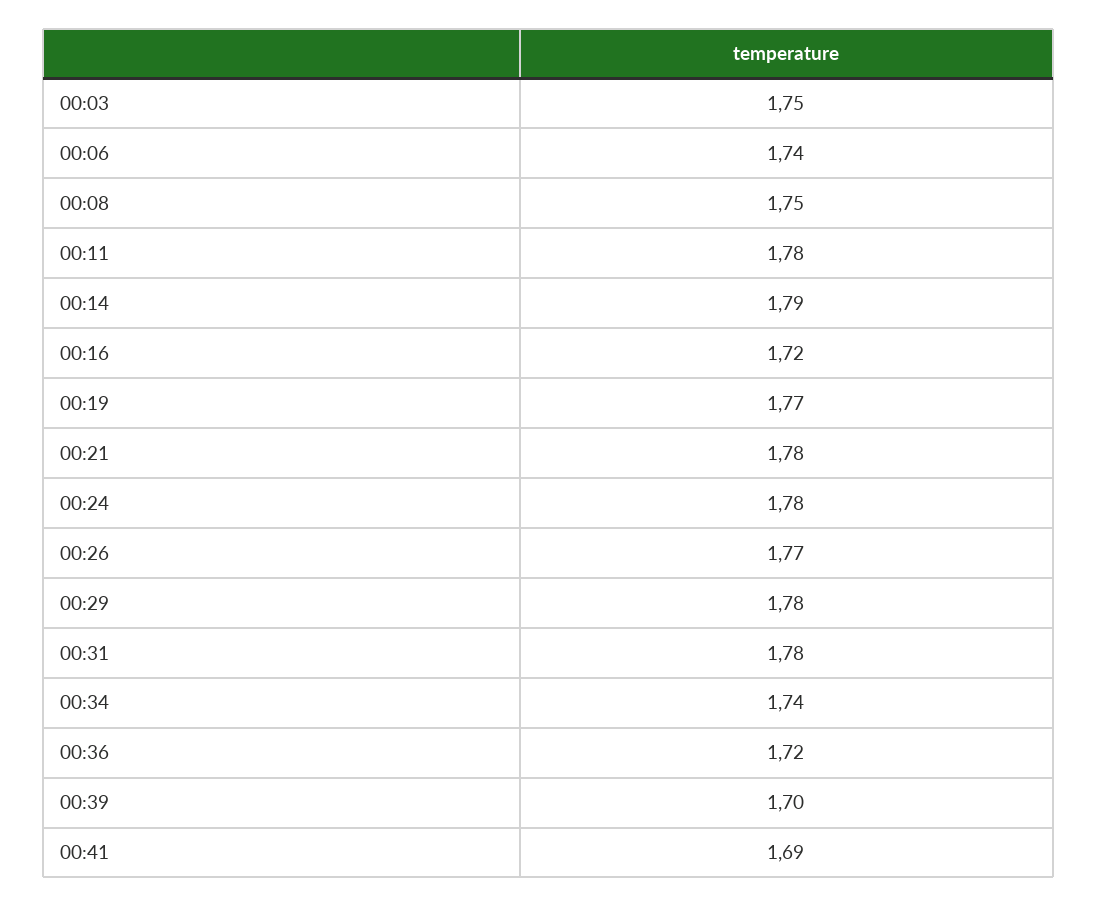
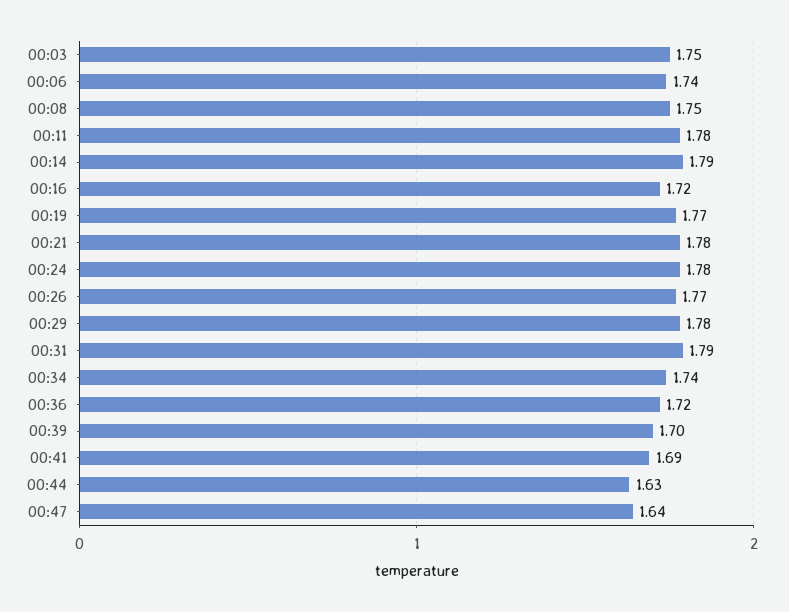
00:31: 1.78 -> 1.79
00:44: none -> 1.63
00:47: none -> 1.64

